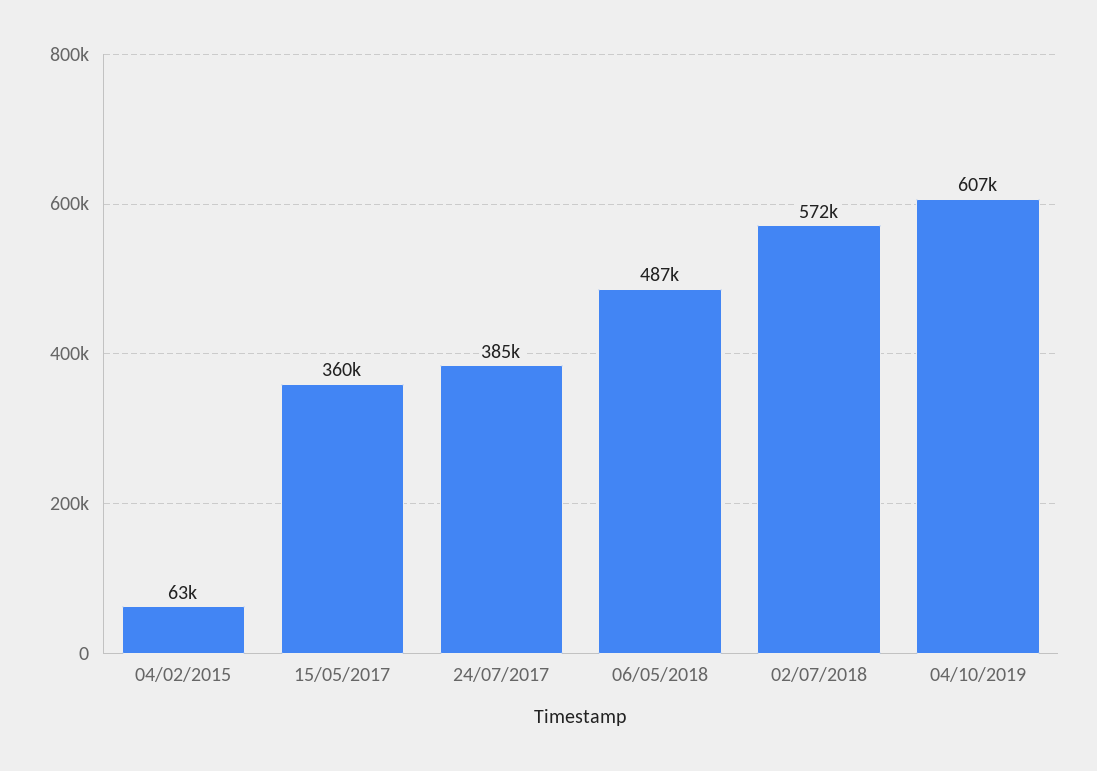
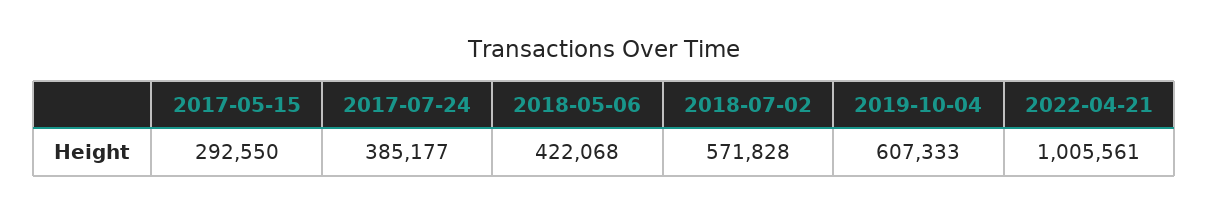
04/02/2015: 63000 -> none
15/05/2017: 360000 -> 292550
06/05/2018: 487000 -> 422068
2022-04-21: none -> 1005561

